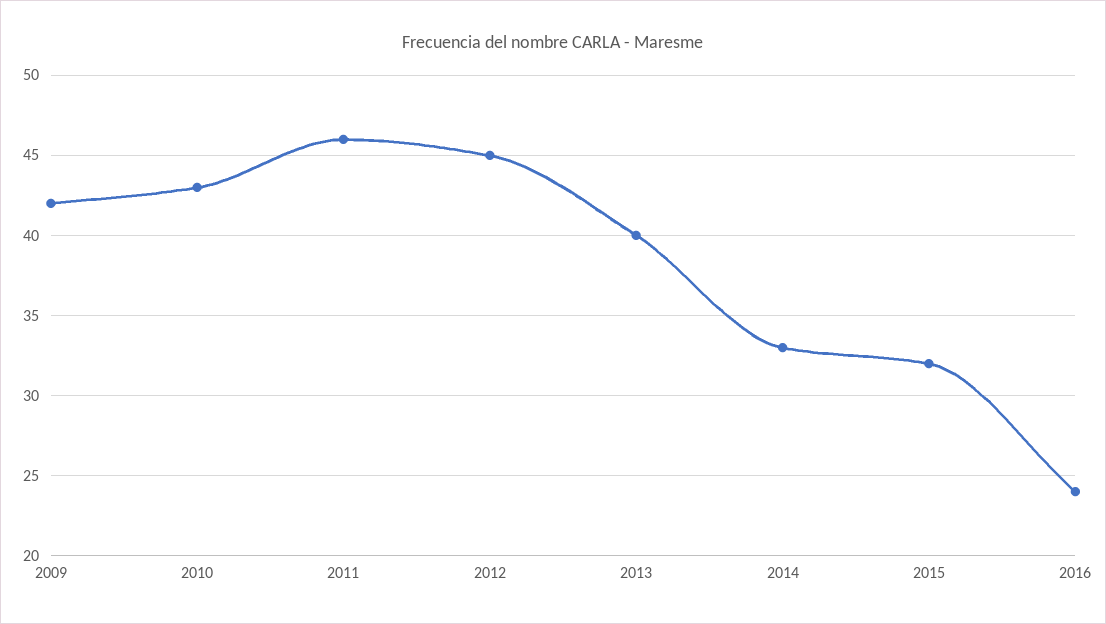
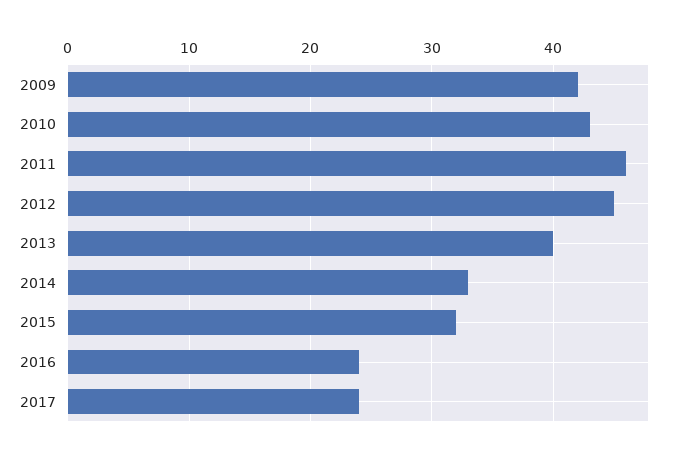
2017: none -> 24

